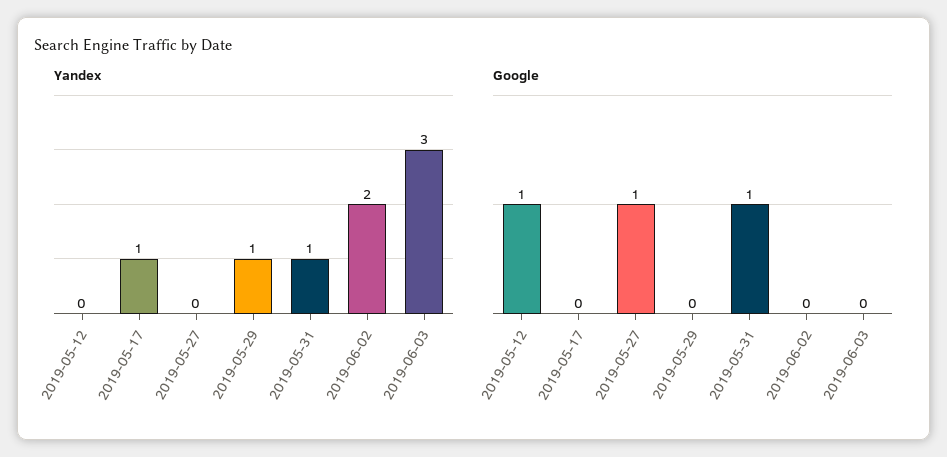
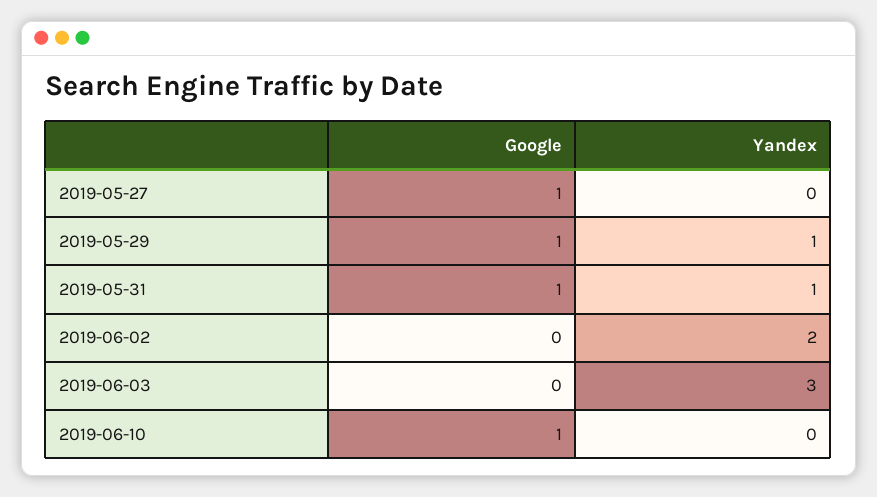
Yandex, 2019-05-12: 0 -> none
Yandex, 2019-05-17: 1 -> none
Google, 2019-05-12: 1 -> none
Google, 2019-05-17: 0 -> none
Google, 2019-05-29: 0 -> 1
Google, 2019-06-10: none -> 1
Yandex, 2019-06-10: none -> 0

